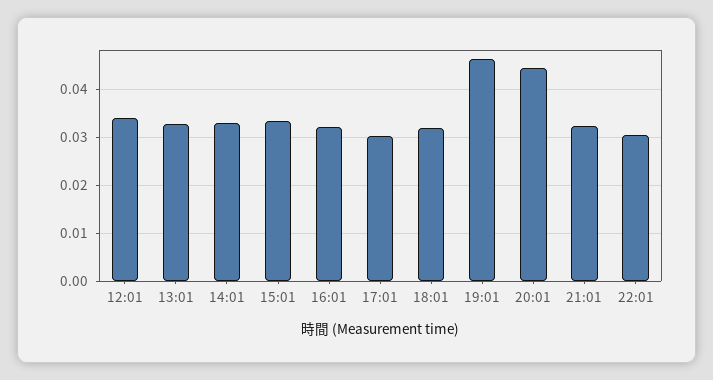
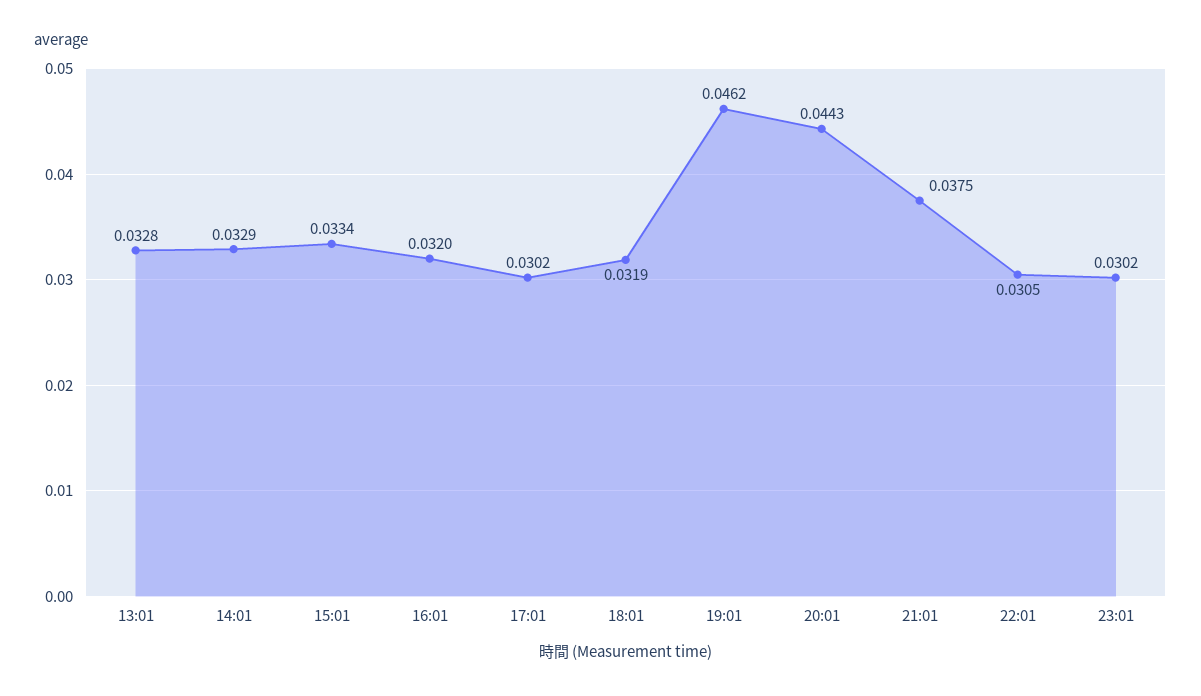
12:01: 0.034 -> none
21:01: 0.032 -> 0.0375
23:01: none -> 0.0302

